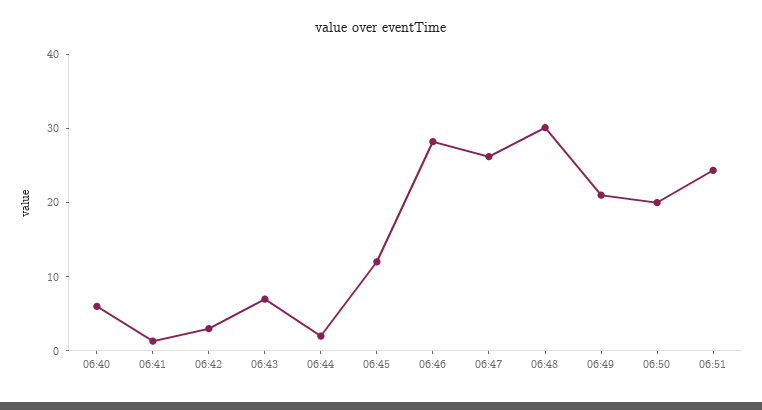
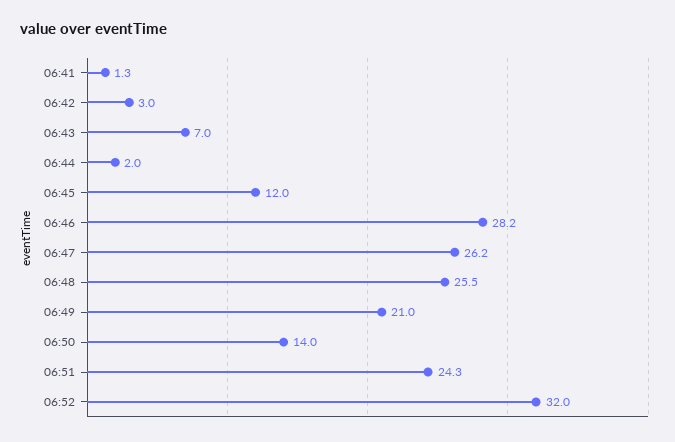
06:40: 6 -> none
06:48: 30 -> 25.5
06:50: 20 -> 14
06:52: none -> 32

